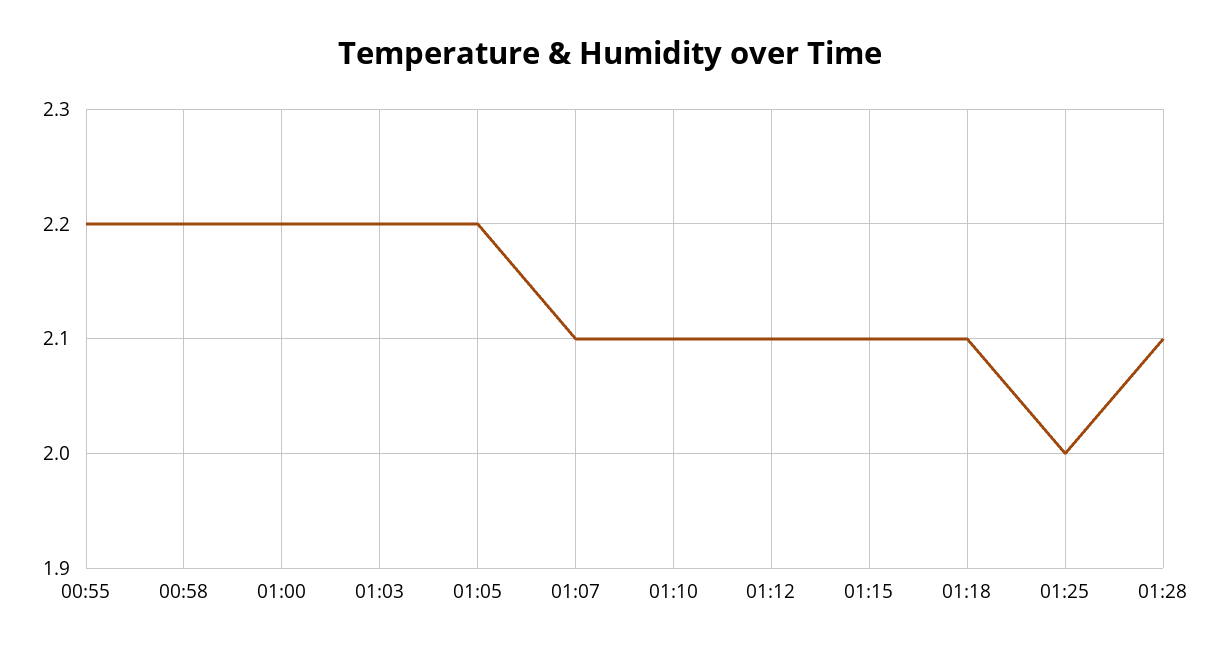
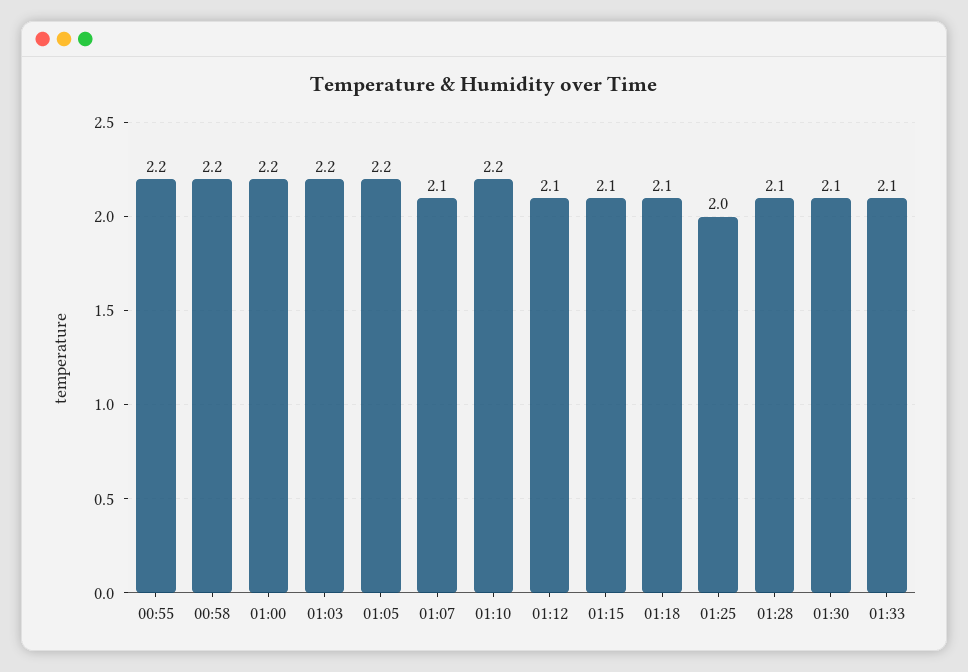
01:10: 2.1 -> 2.2
01:30: none -> 2.1
01:33: none -> 2.1

